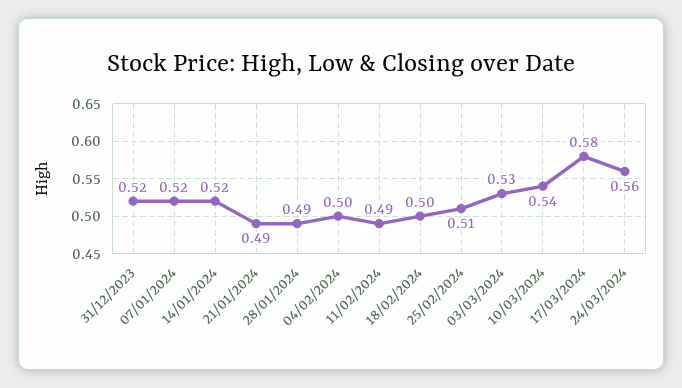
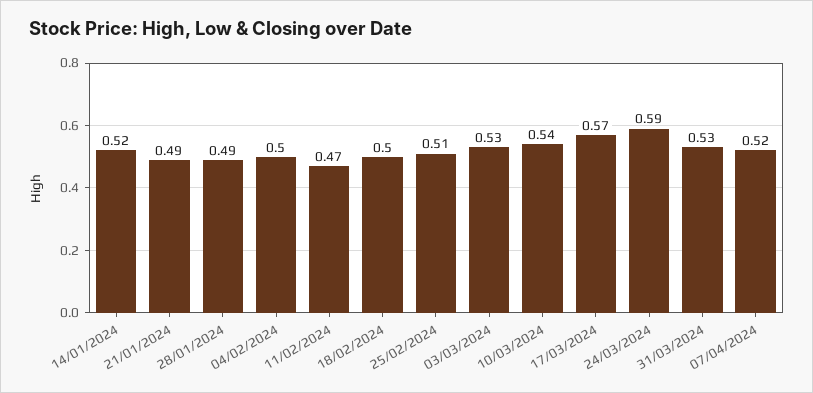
31/12/2023: 0.52 -> none
07/01/2024: 0.52 -> none
11/02/2024: 0.49 -> 0.47
17/03/2024: 0.58 -> 0.57
24/03/2024: 0.56 -> 0.59
31/03/2024: none -> 0.53
07/04/2024: none -> 0.52

